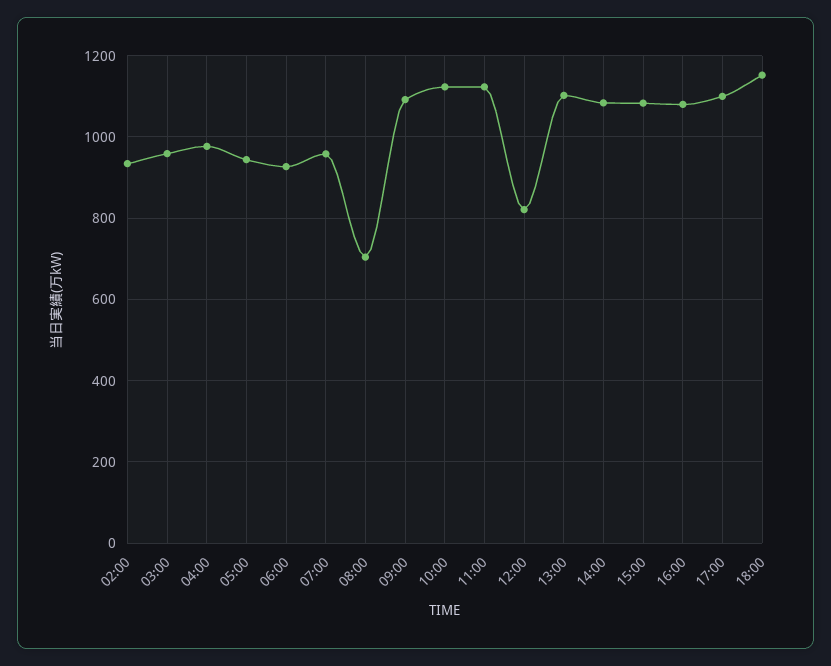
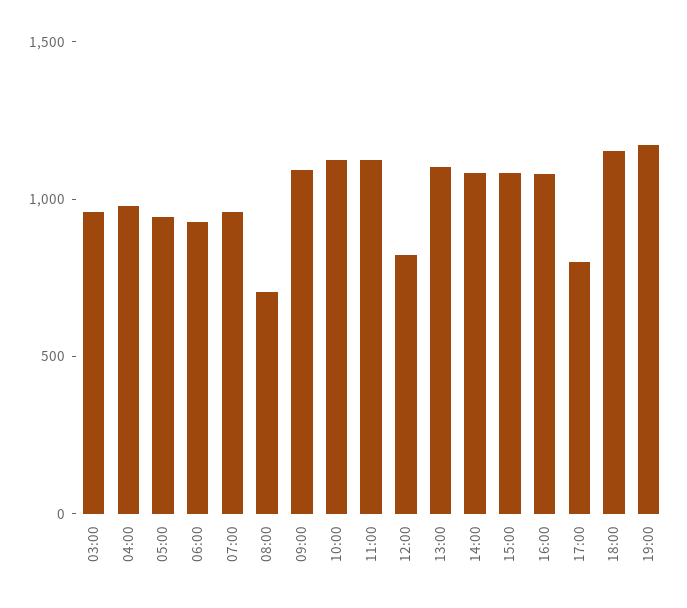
02:00: 940 -> none
17:00: 1100 -> 800
19:00: none -> 1200

